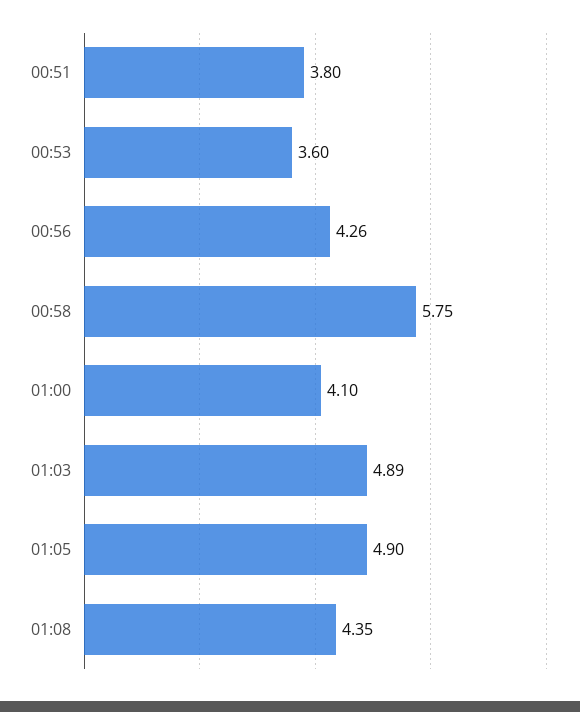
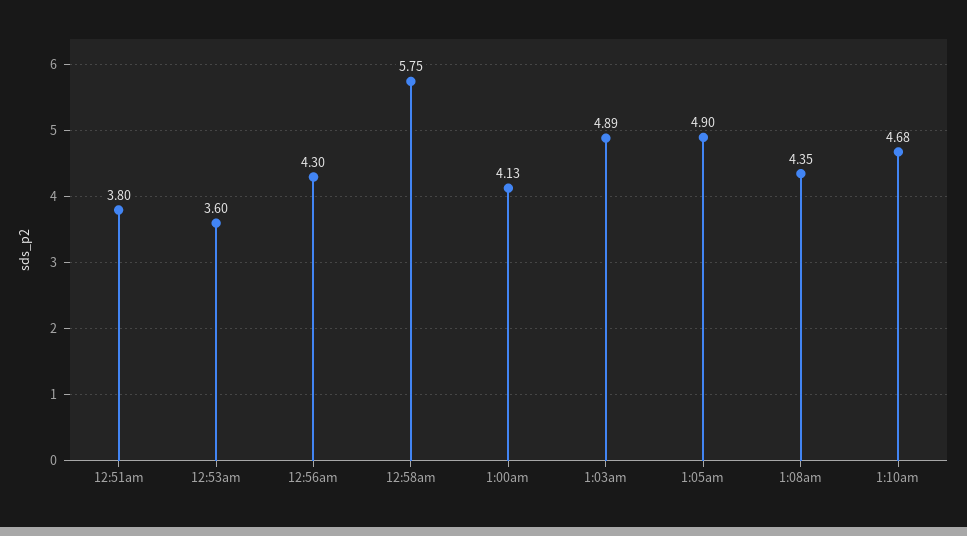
00:56: 4.26 -> 4.3
01:00: 4.1 -> 4.13
1:10am: none -> 4.68

